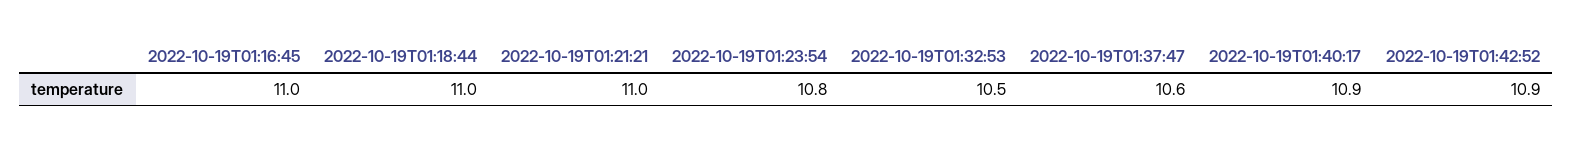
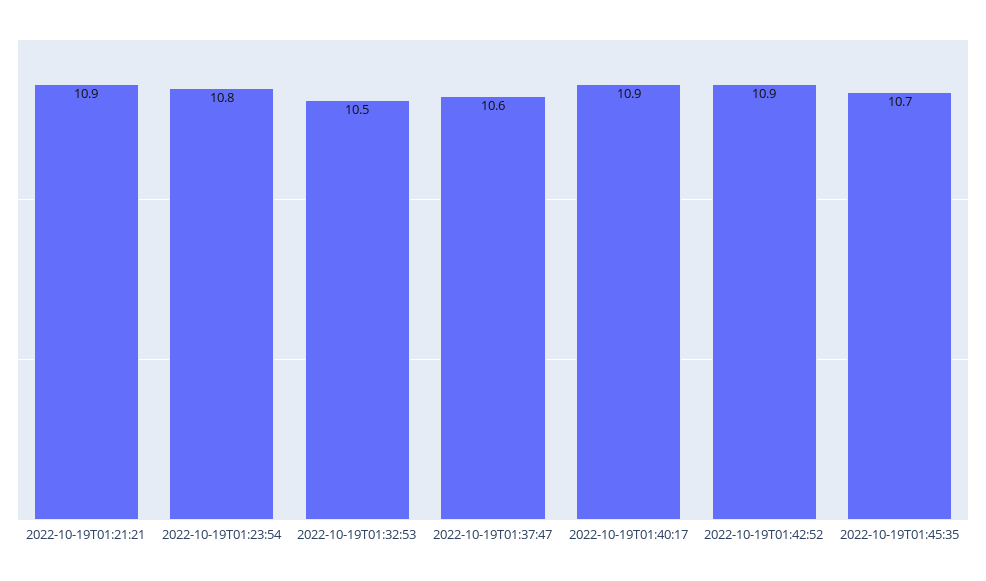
2022-10-19T01:16:45: 11 -> none
2022-10-19T01:18:44: 11 -> none
2022-10-19T01:21:21: 11 -> 10.9
2022-10-19T01:45:35: none -> 10.7

